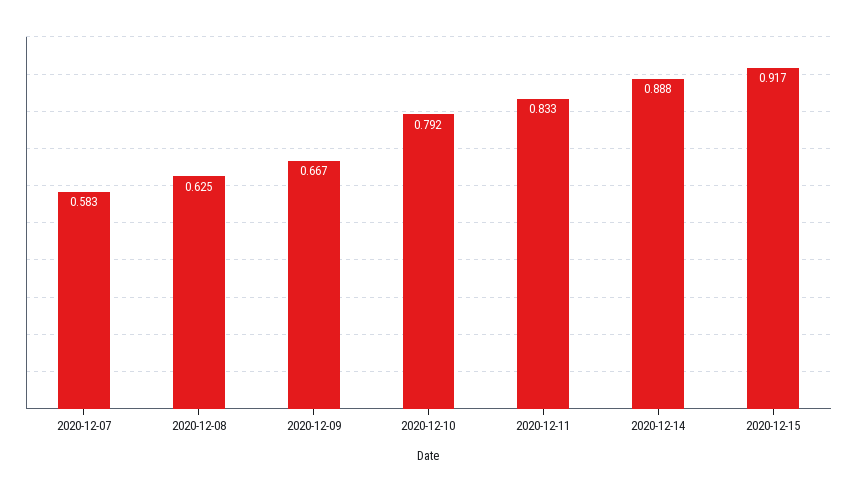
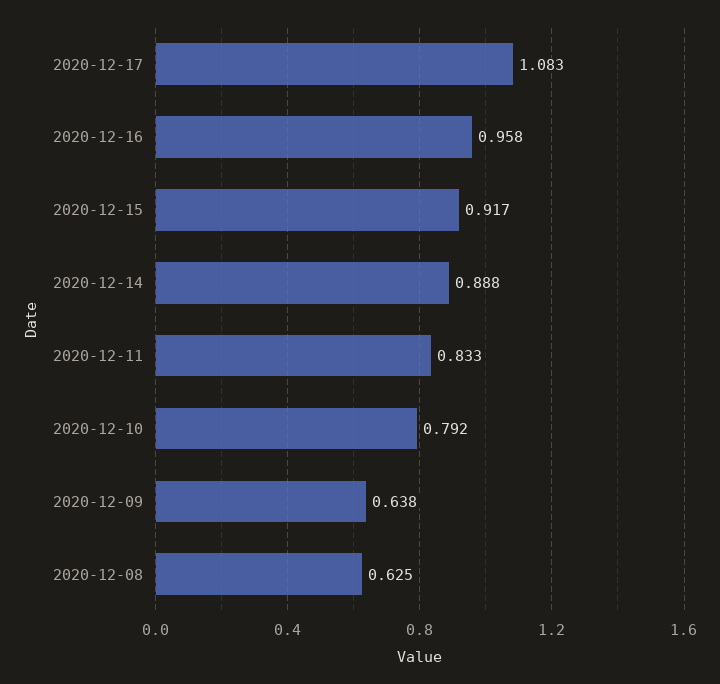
2020-12-07: 0.583 -> none
2020-12-09: 0.667 -> 0.638
2020-12-17: none -> 1.083
2020-12-16: none -> 0.958

